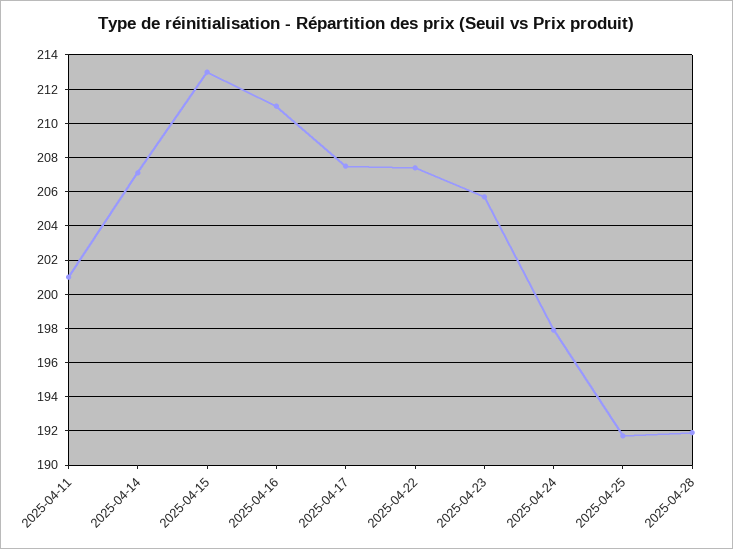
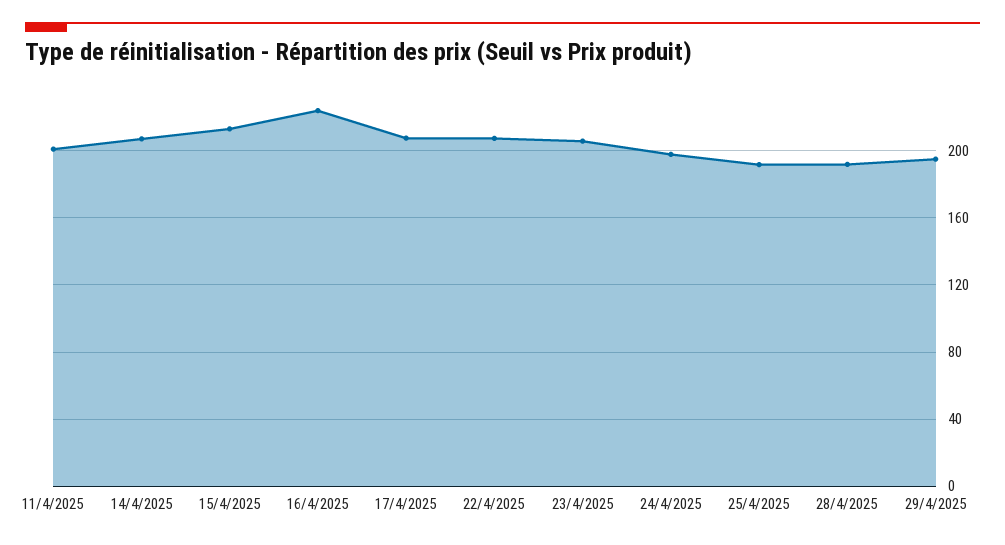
2025-04-16: 211 -> 225
29/4/2025: none -> 195

